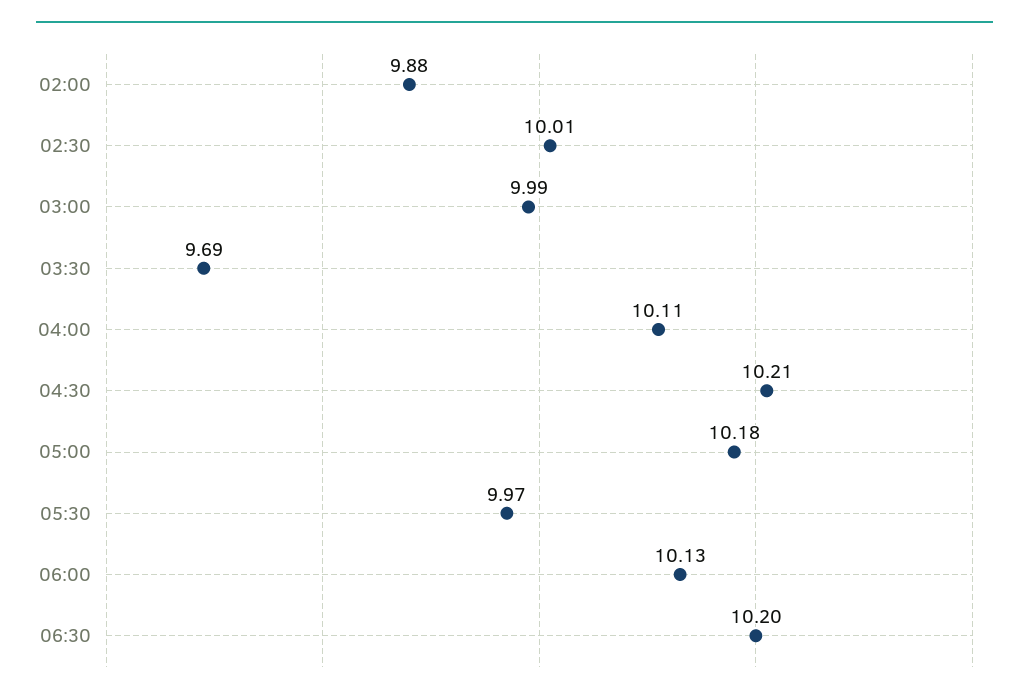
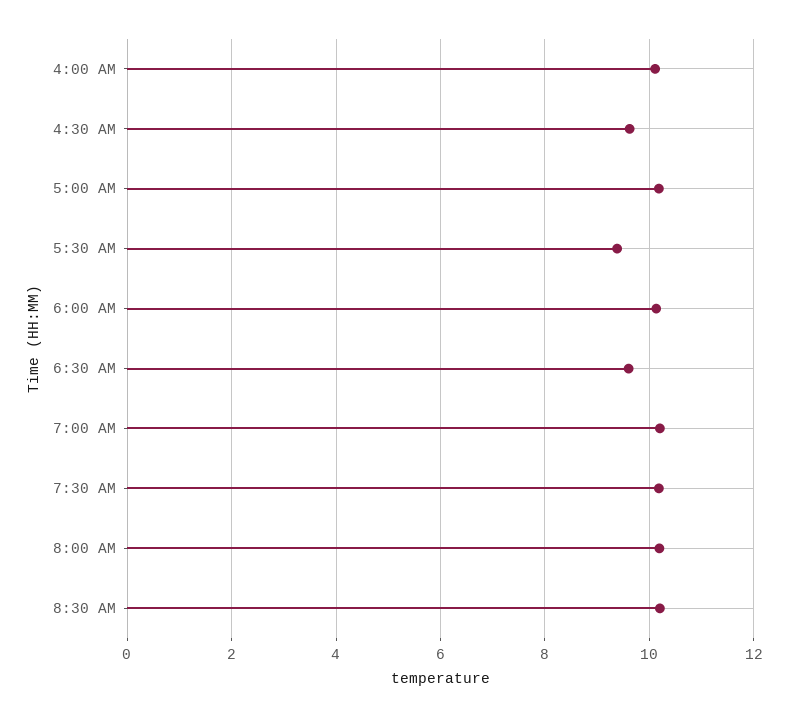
02:00: 9.88 -> none
02:30: 10.01 -> none
03:00: 9.99 -> none
03:30: 9.69 -> none
04:30: 10.21 -> 9.6
05:30: 9.97 -> 9.4
06:30: 10.2 -> 9.6
7:00 AM: none -> 10.2
7:30 AM: none -> 10.2
8:00 AM: none -> 10.2
8:30 AM: none -> 10.2

